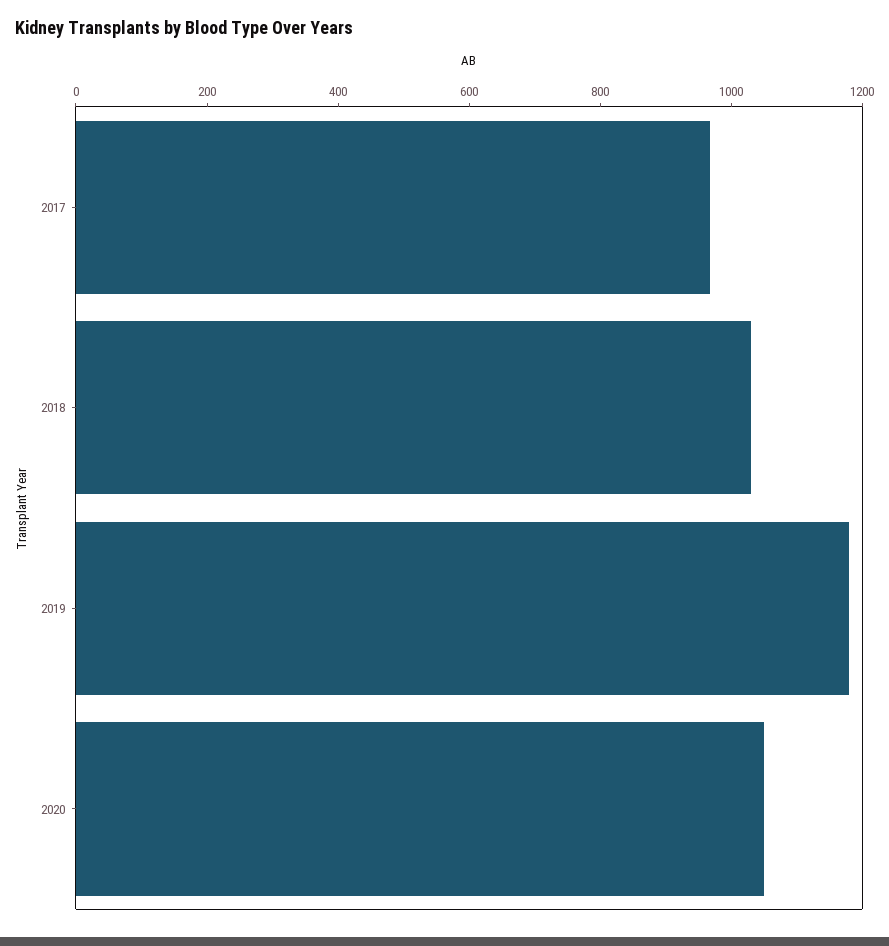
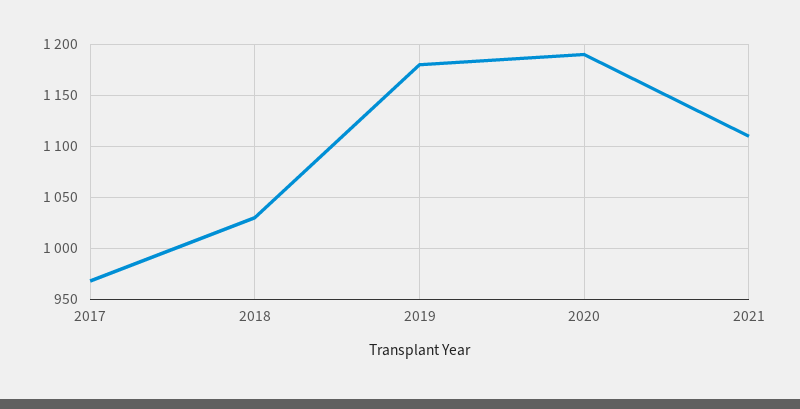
2020: 1050 -> 1190
2021: none -> 1110

